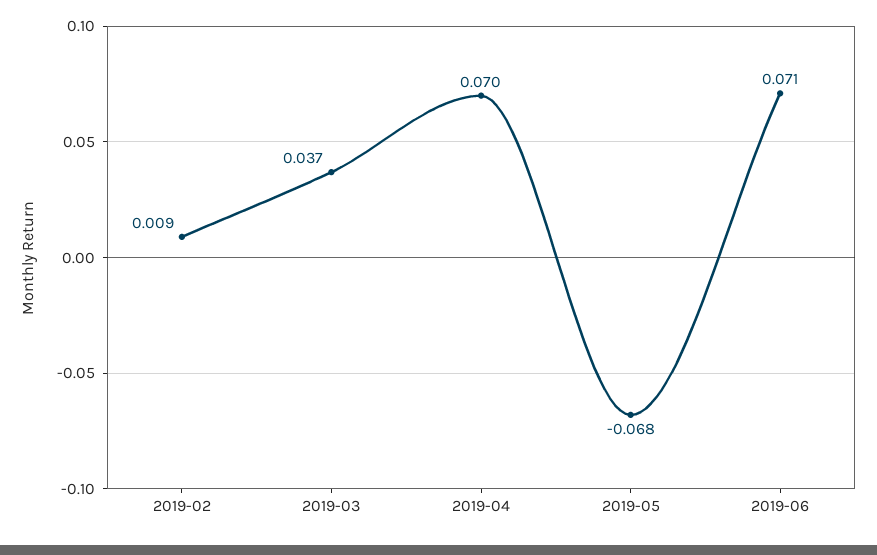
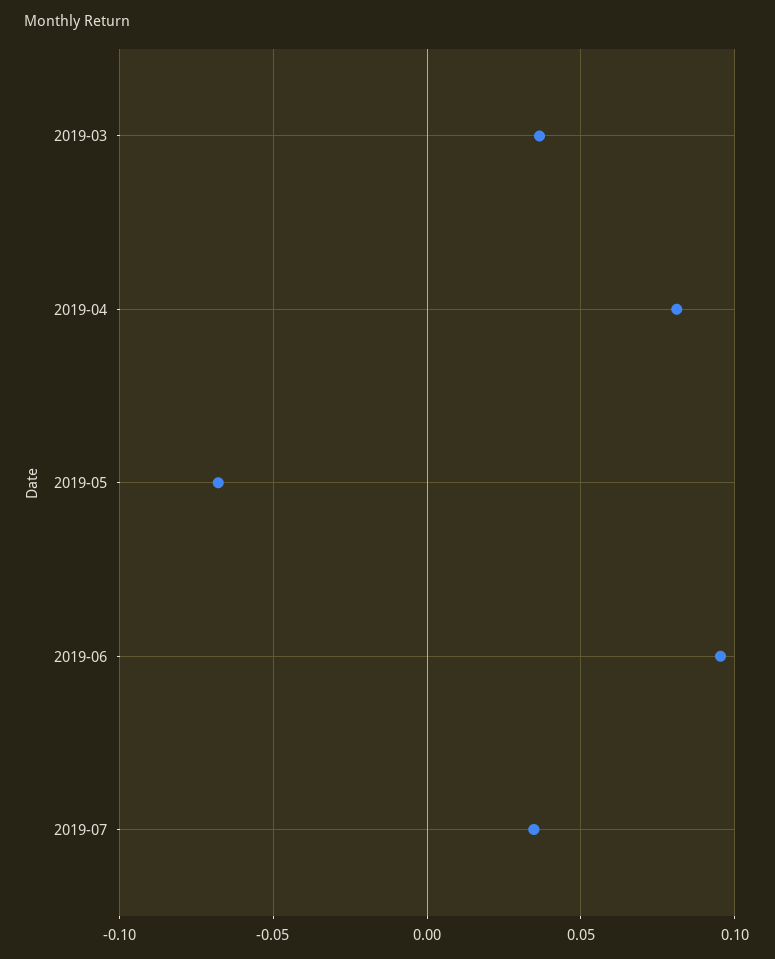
2019-02: 0.009 -> none
2019-04: 0.07 -> 0.08
2019-06: 0.071 -> 0.095
2019-07: none -> 0.035

